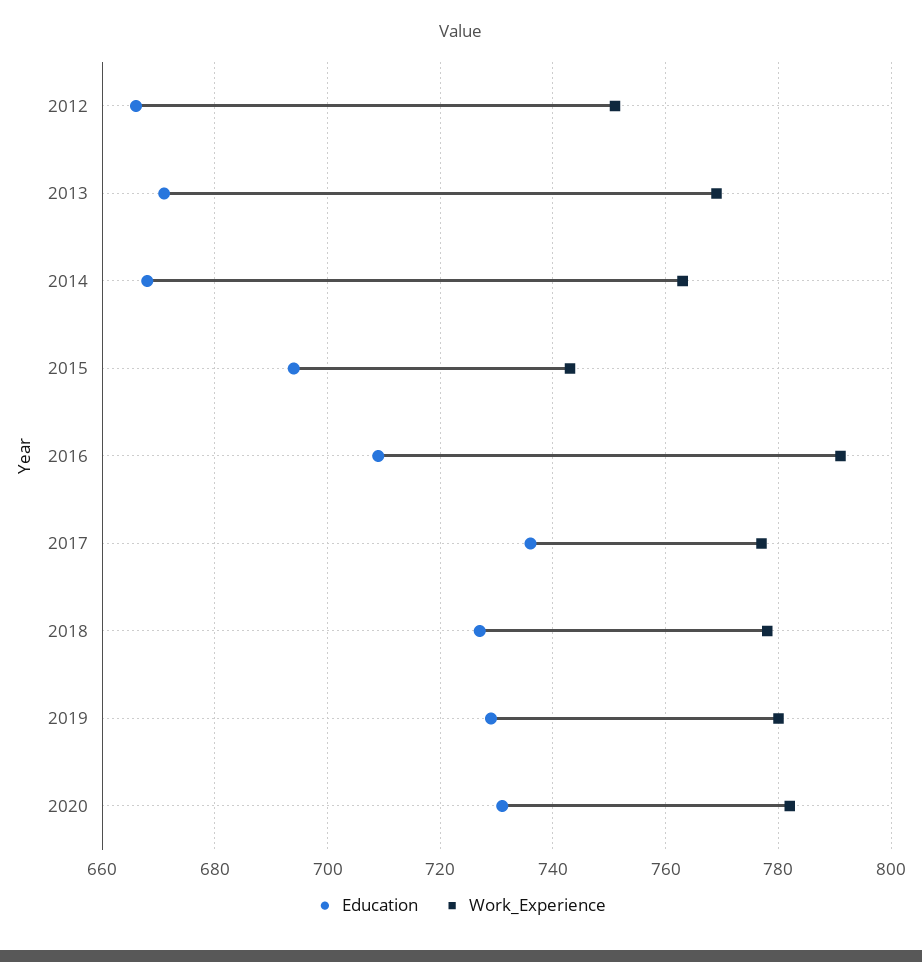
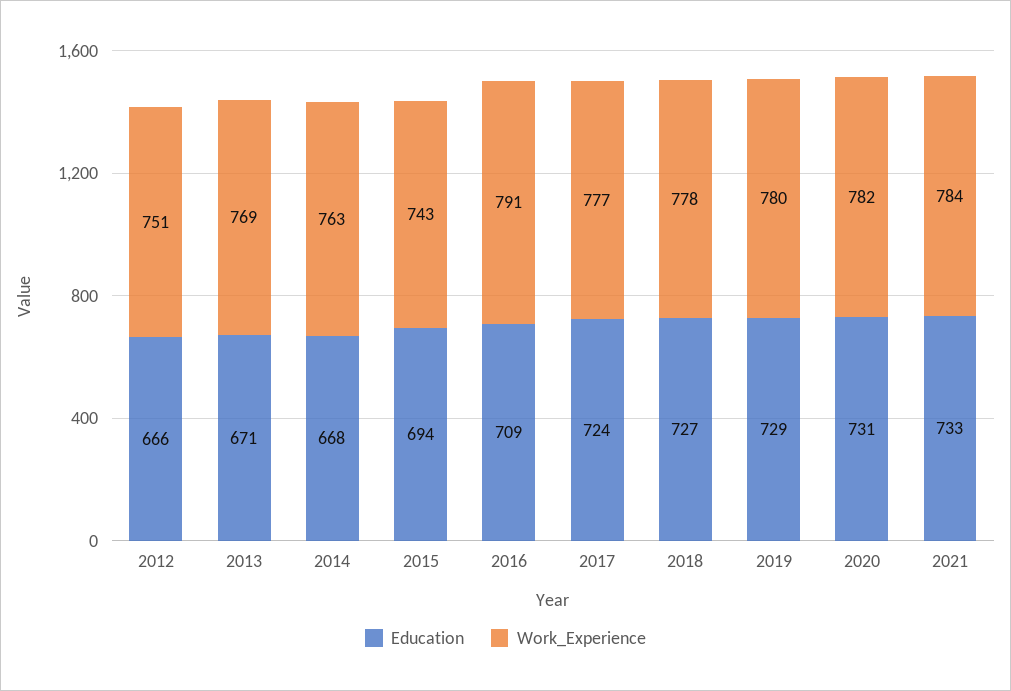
Education, 2017: 735 -> 724
Education, 2021: none -> 733
Work_Experience, 2021: none -> 784

